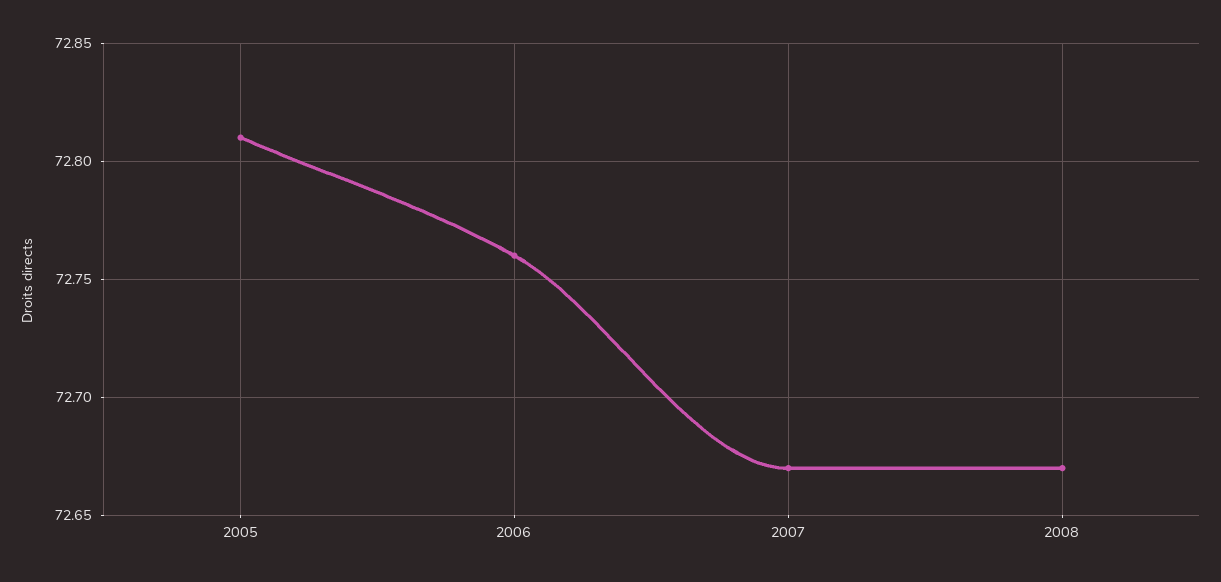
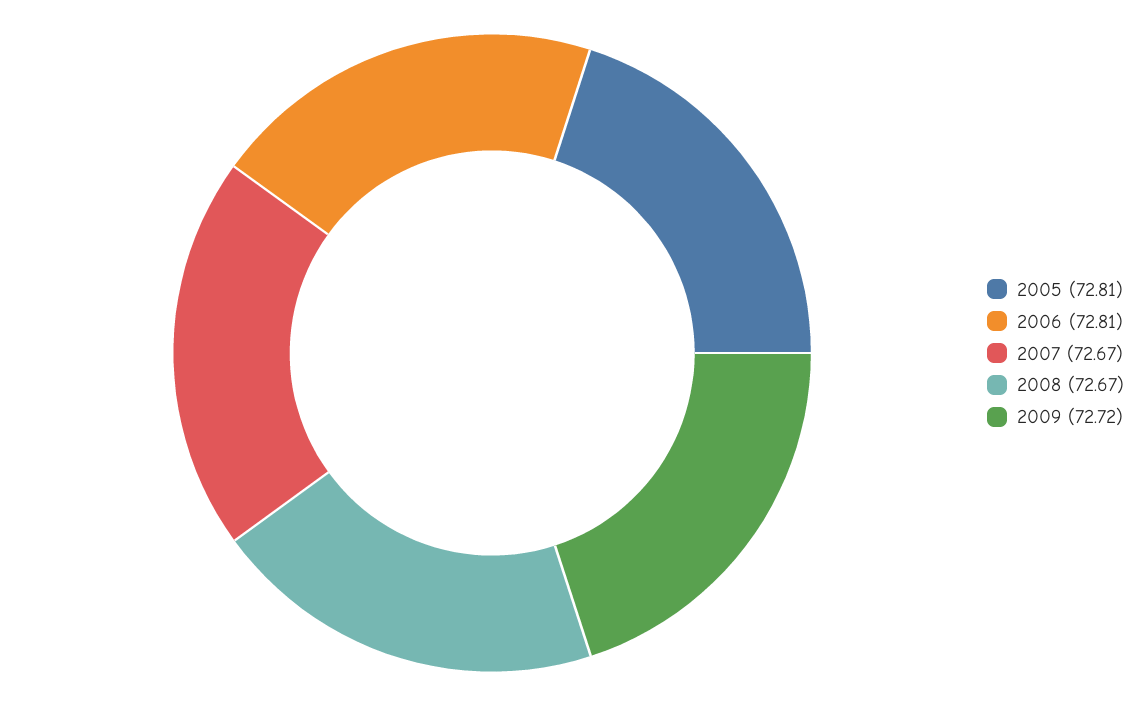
2006: 72.76 -> 72.81
2009: none -> 72.72

